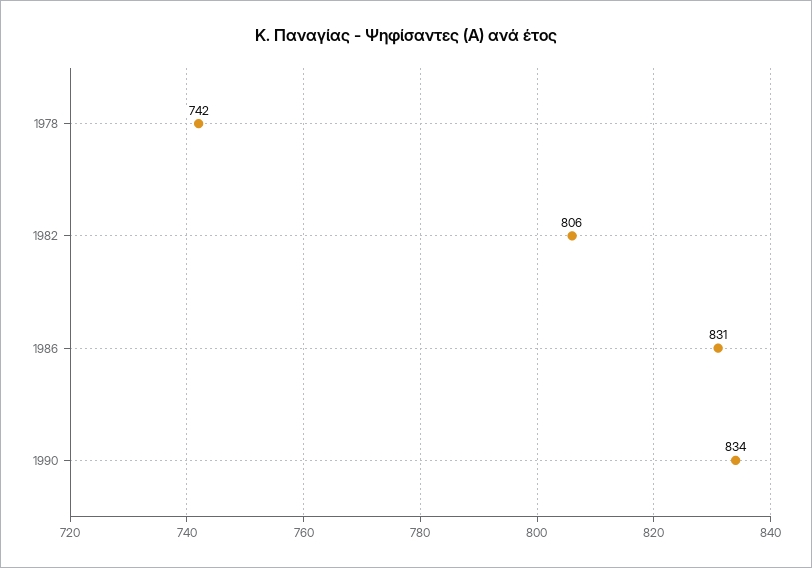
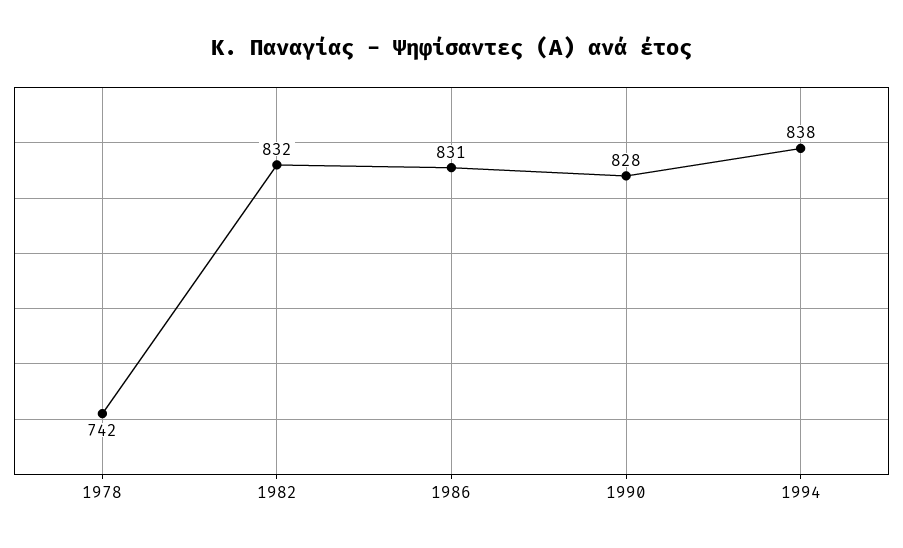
1982: 806 -> 832
1990: 834 -> 828
1994: none -> 838

